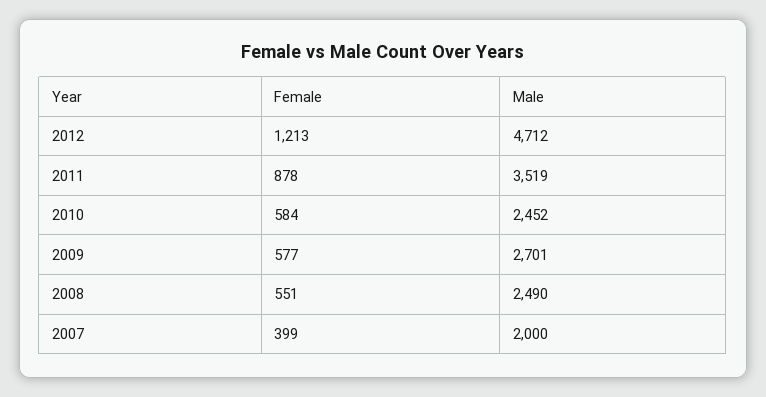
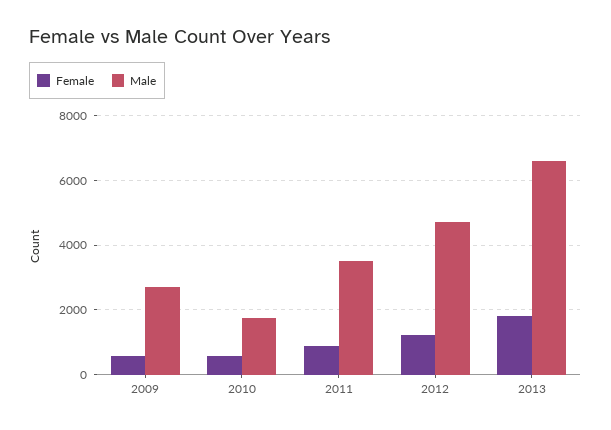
Male, 2010: 2452 -> 1800
Female, 2008: 551 -> none
Male, 2008: 2490 -> none
Female, 2007: 399 -> none
Male, 2007: 2000 -> none
Female, 2013: none -> 1800
Male, 2013: none -> 6600

